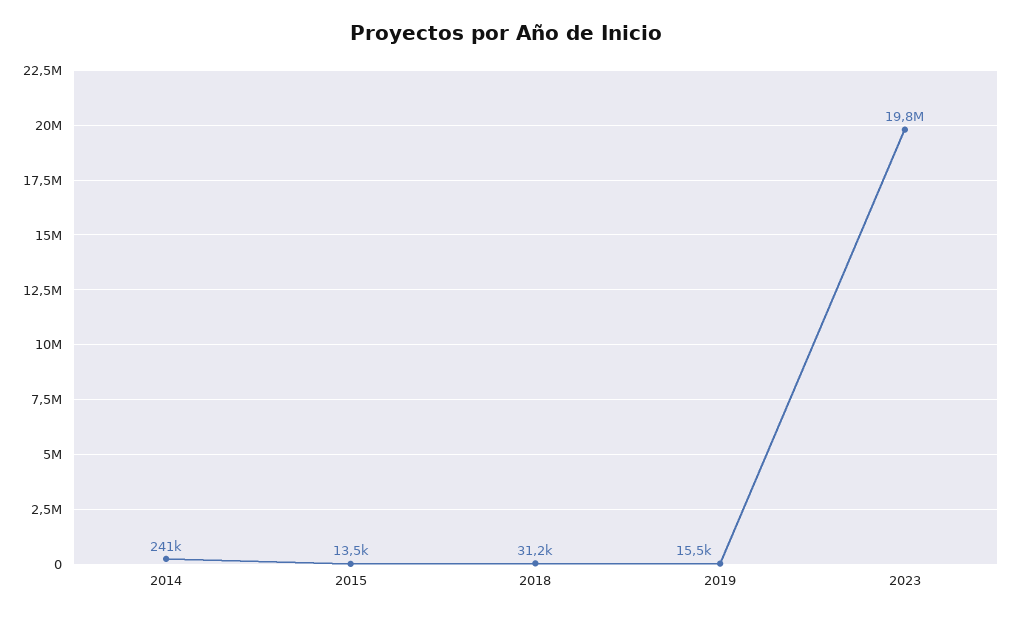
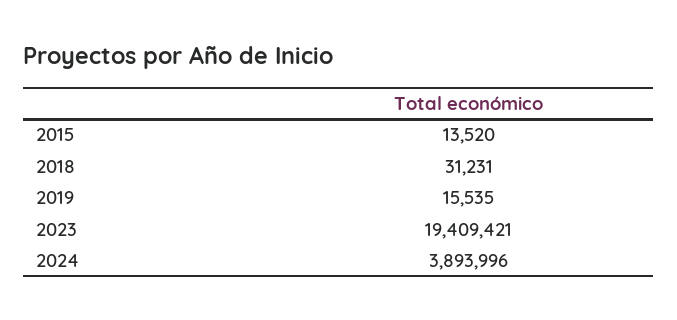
2014: 241000 -> none
2023: 19800000 -> 19409421
2024: none -> 3893996

